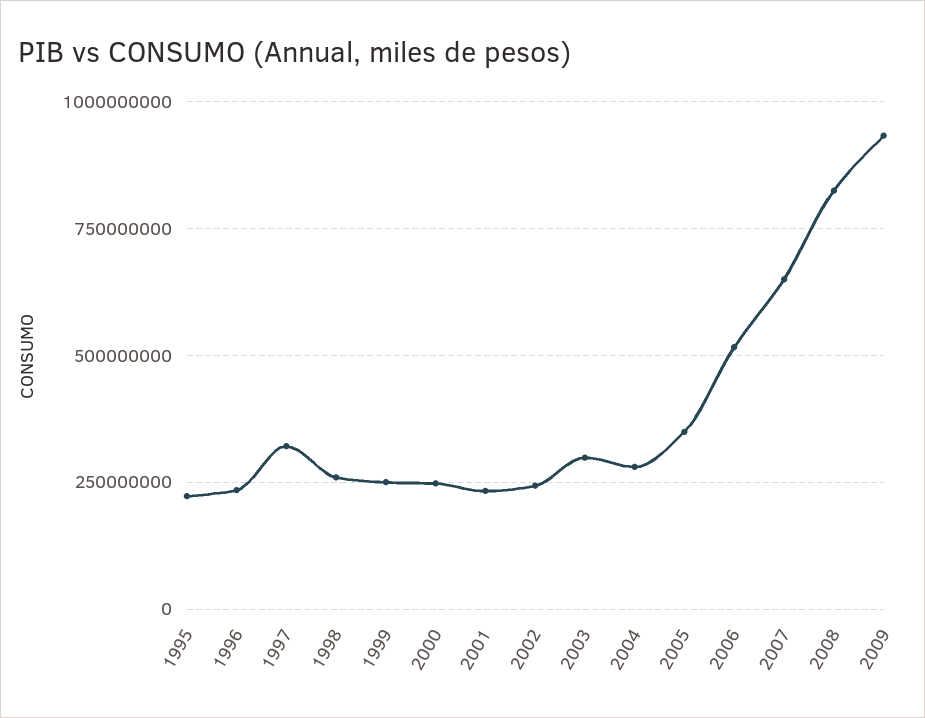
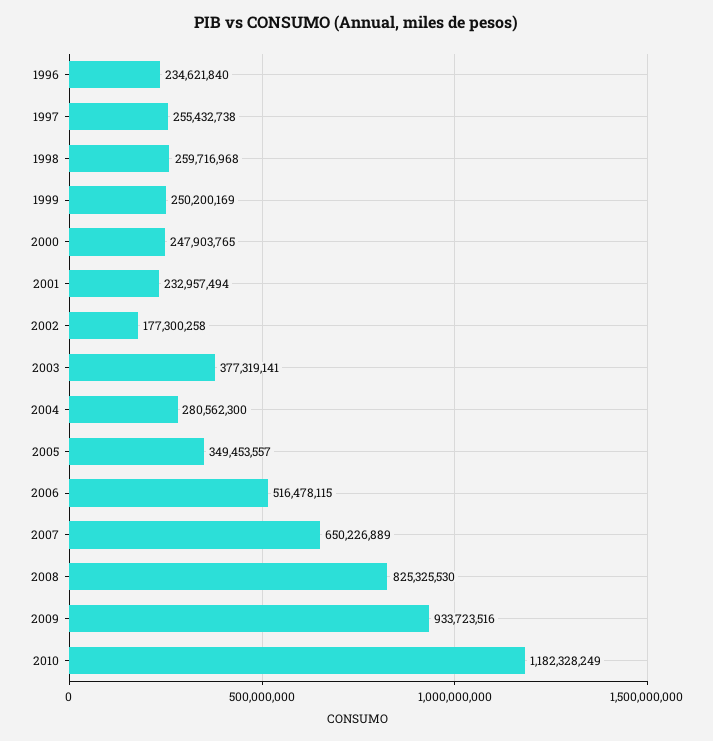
1995: 225000000 -> none
1997: 325000000 -> 255432738
2002: 250000000 -> 177300258
2003: 300000000 -> 377319141
2010: none -> 1182328249

